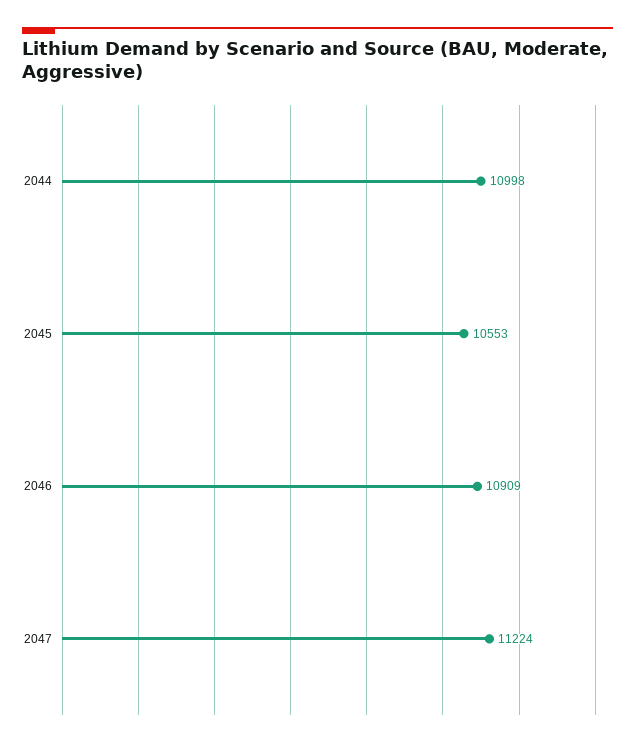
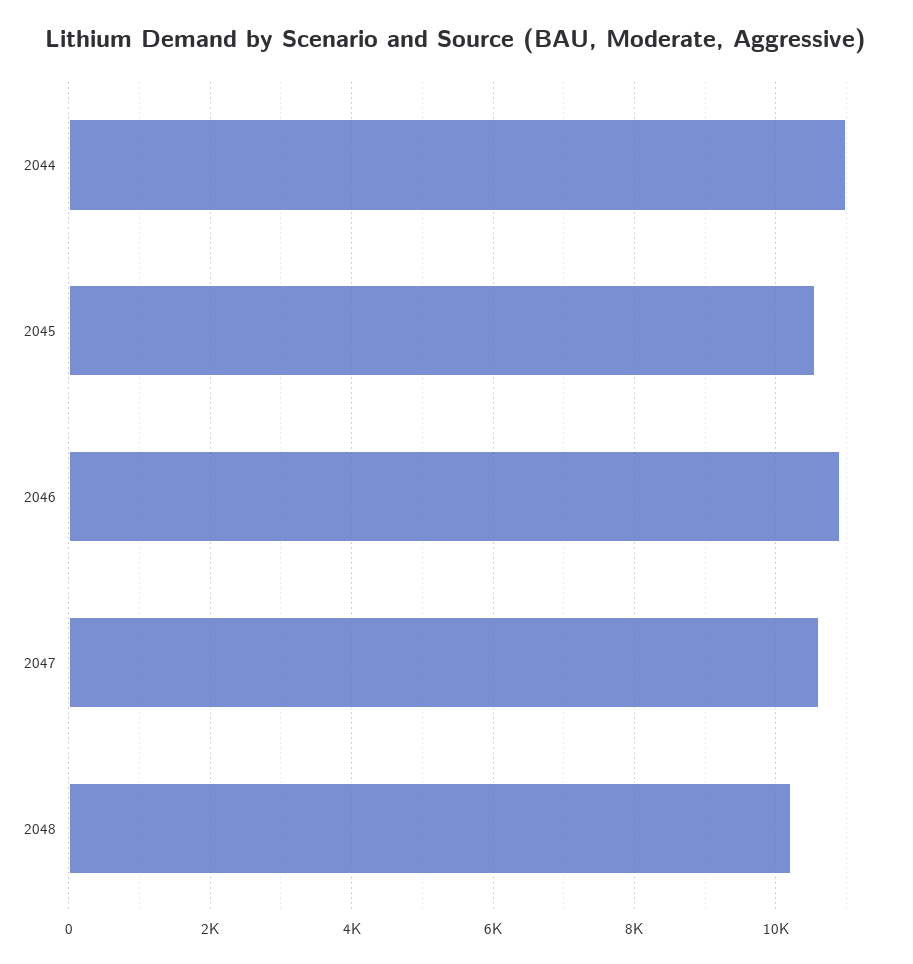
2047: 11224 -> 10600
2048: none -> 10200

